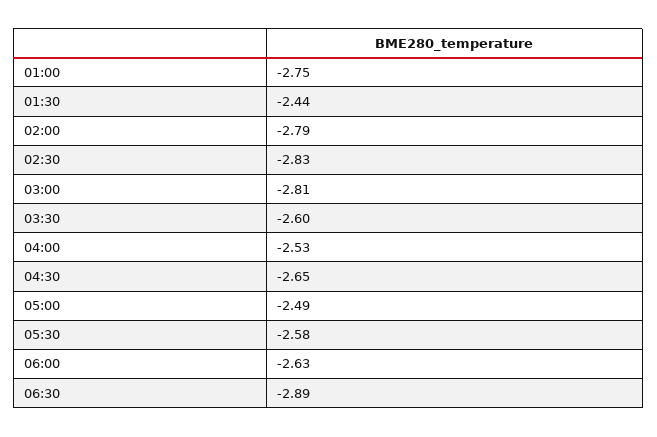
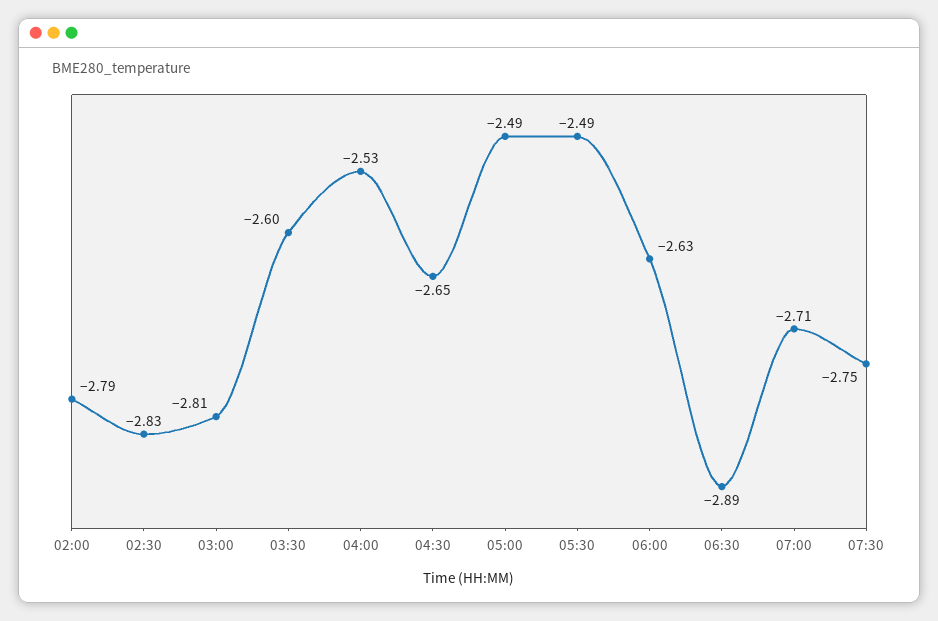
01:00: -2.75 -> none
01:30: -2.44 -> none
05:30: -2.58 -> -2.49
07:00: none -> -2.71
07:30: none -> -2.75

